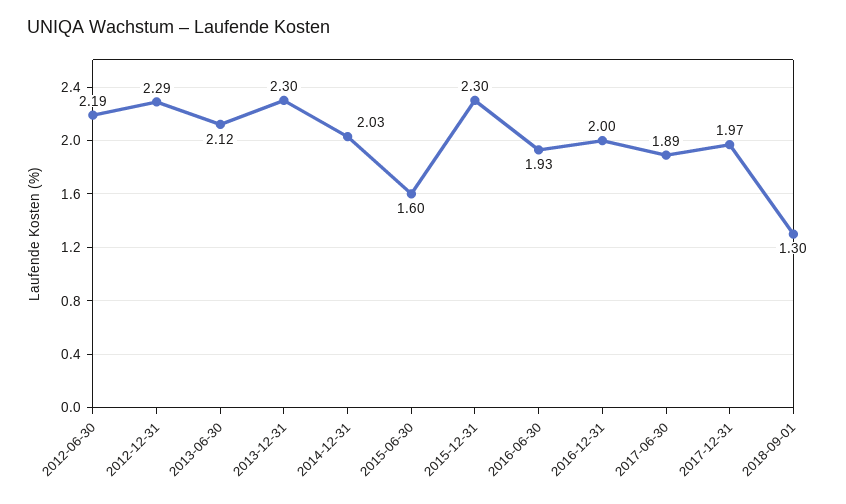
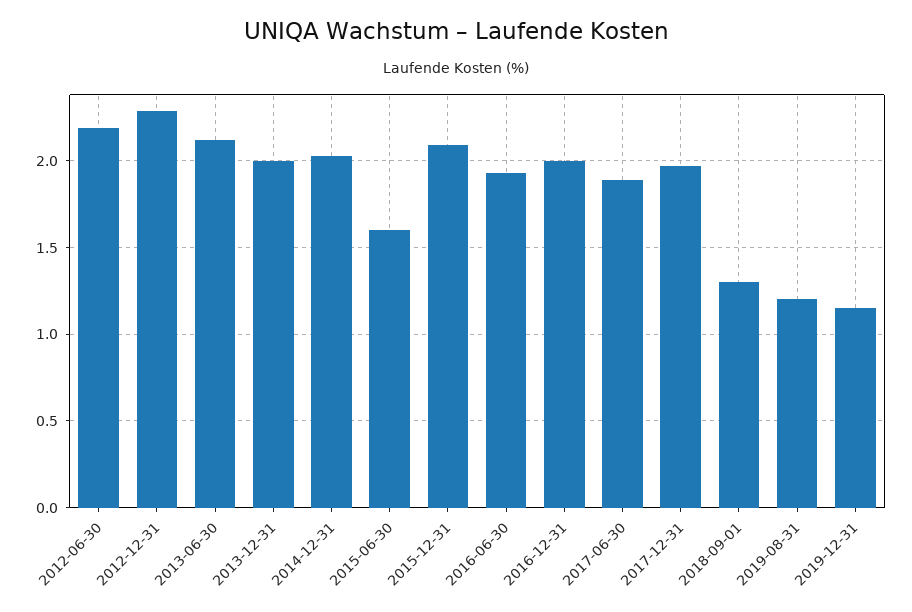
2013-12-31: 2.3 -> 2
2015-12-31: 2.3 -> 2.1
2019-08-31: none -> 1.2
2019-12-31: none -> 1.15

